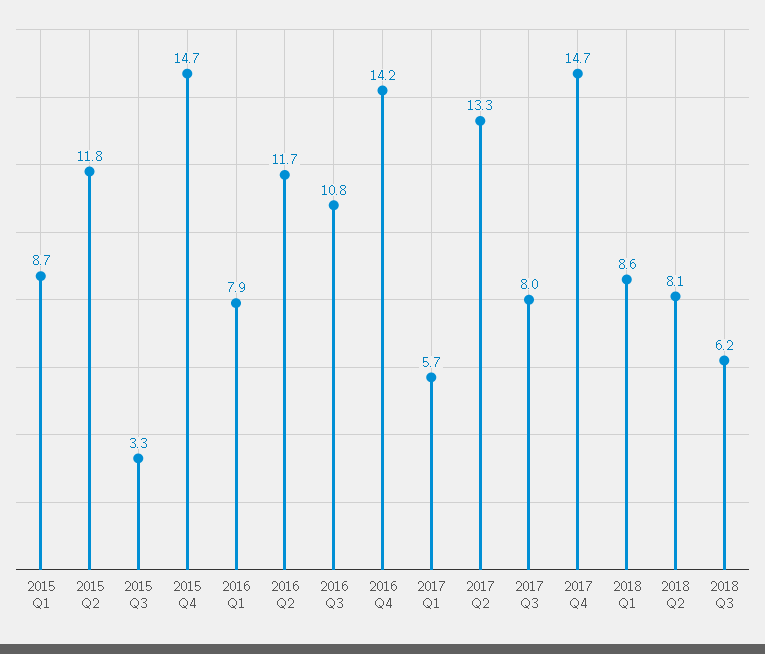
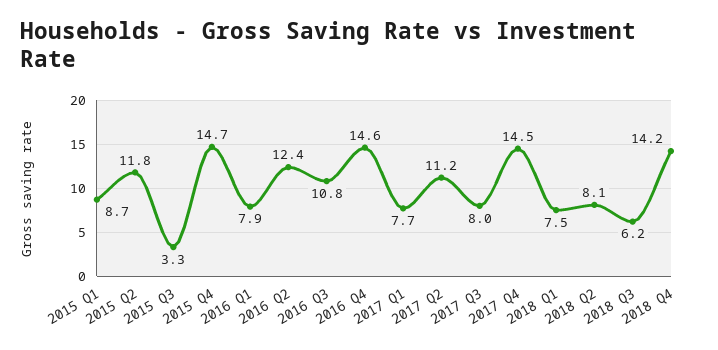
2016 Q2: 11.7 -> 12.4
2016 Q4: 14.2 -> 14.6
2017 Q1: 5.7 -> 7.7
2017 Q2: 13.3 -> 11.2
2017 Q4: 14.7 -> 14.5
2018 Q1: 8.6 -> 7.5
2018 Q4: none -> 14.2

